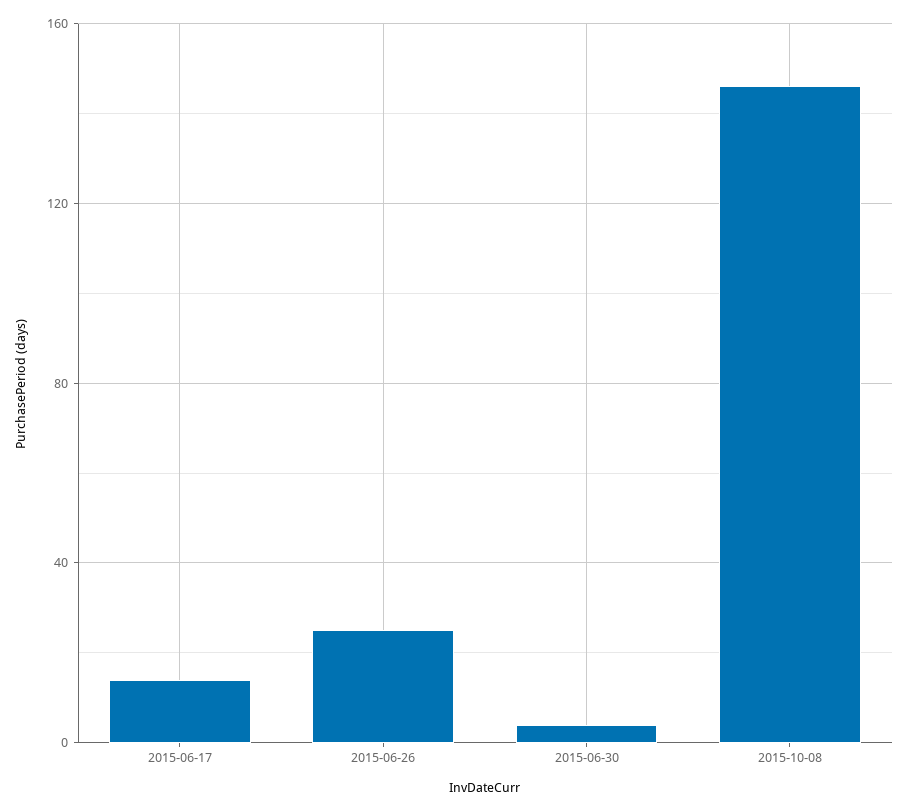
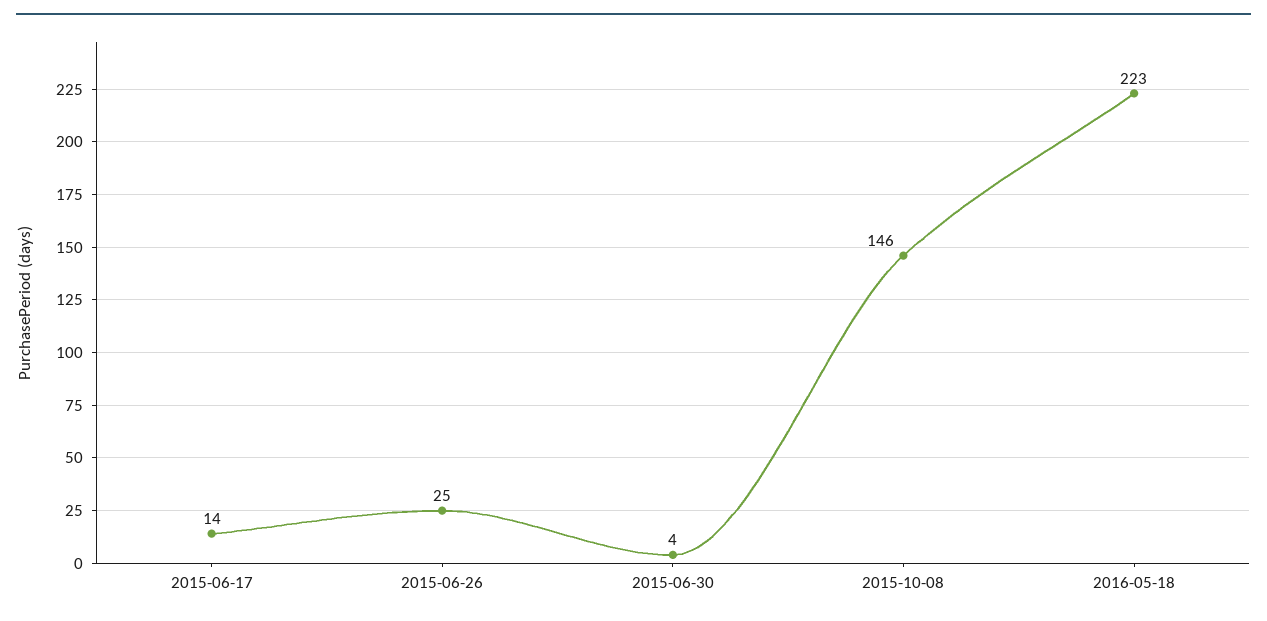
2016-05-18: none -> 223

